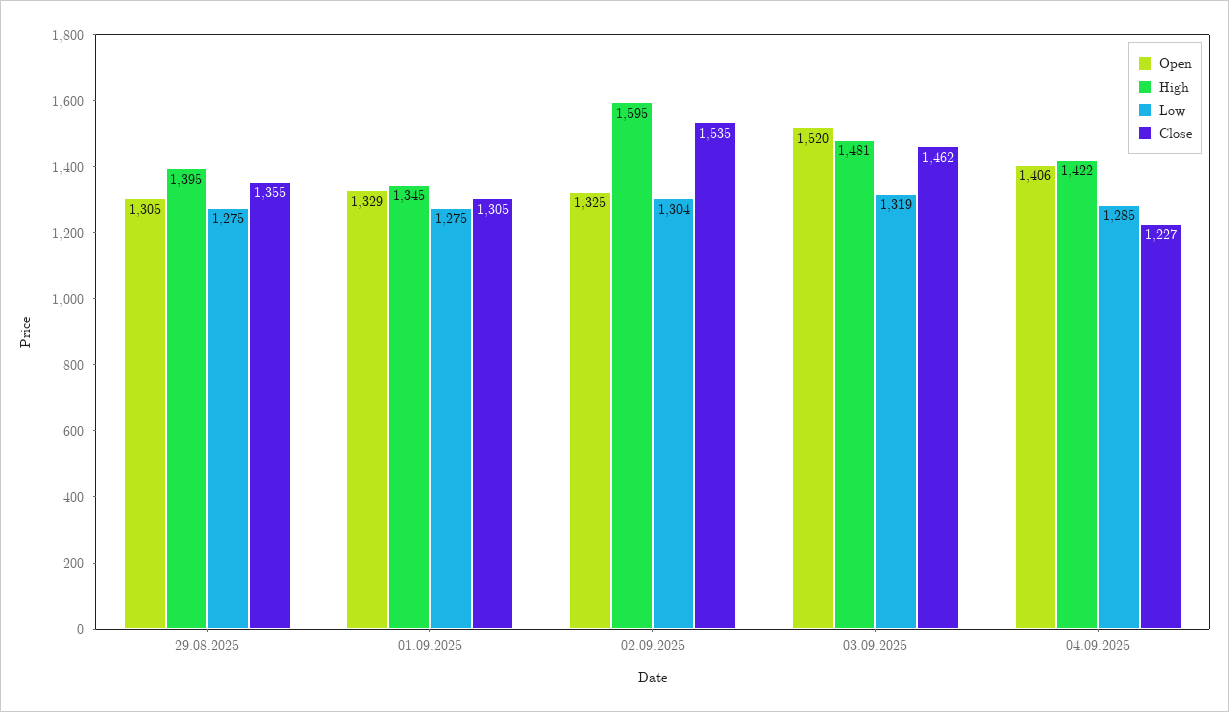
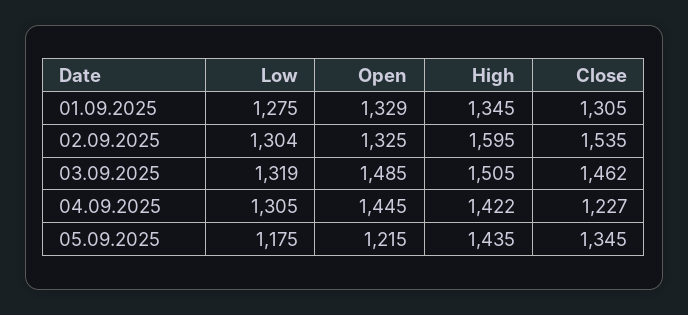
Open, 29.08.2025: 1305 -> none
High, 29.08.2025: 1395 -> none
Low, 29.08.2025: 1275 -> none
Close, 29.08.2025: 1355 -> none
Open, 03.09.2025: 1520 -> 1485
High, 03.09.2025: 1481 -> 1505
Open, 04.09.2025: 1406 -> 1445
Low, 04.09.2025: 1285 -> 1305
Low, 05.09.2025: none -> 1175
Open, 05.09.2025: none -> 1215
High, 05.09.2025: none -> 1435
Close, 05.09.2025: none -> 1345

